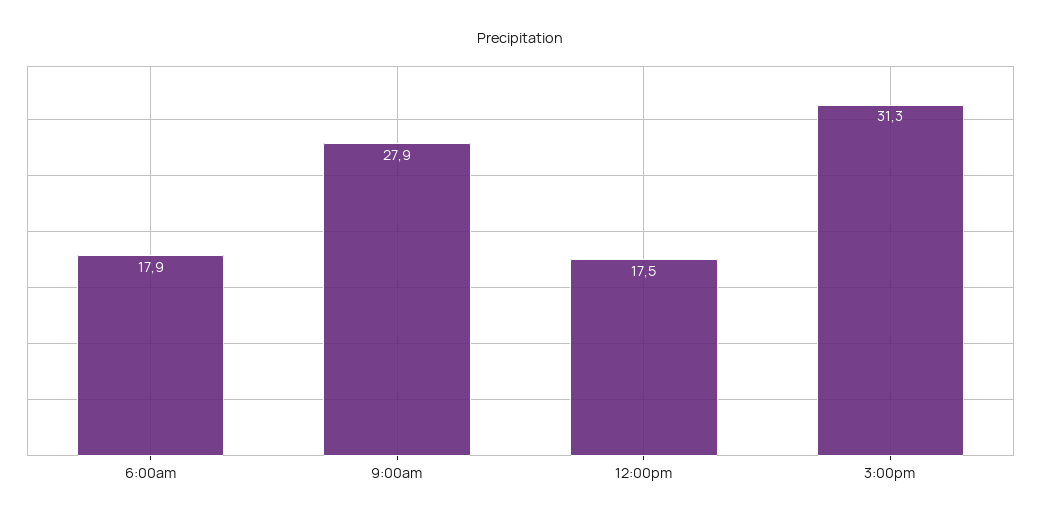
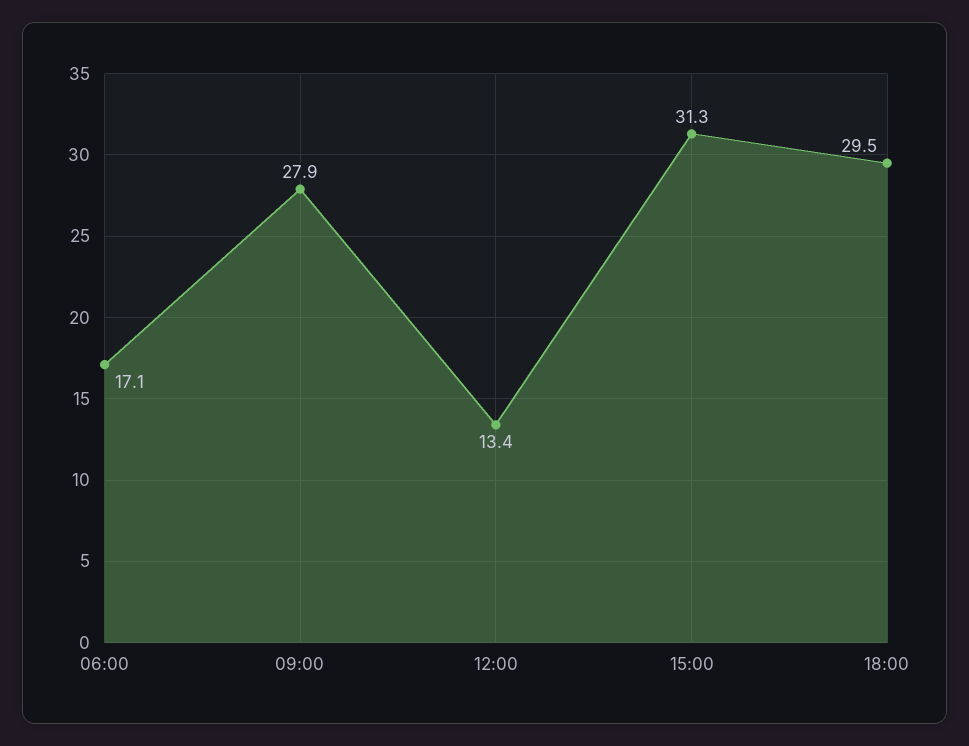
6:00am: 17.9 -> 17.1
12:00pm: 17.5 -> 13.4
18:00: none -> 29.5

